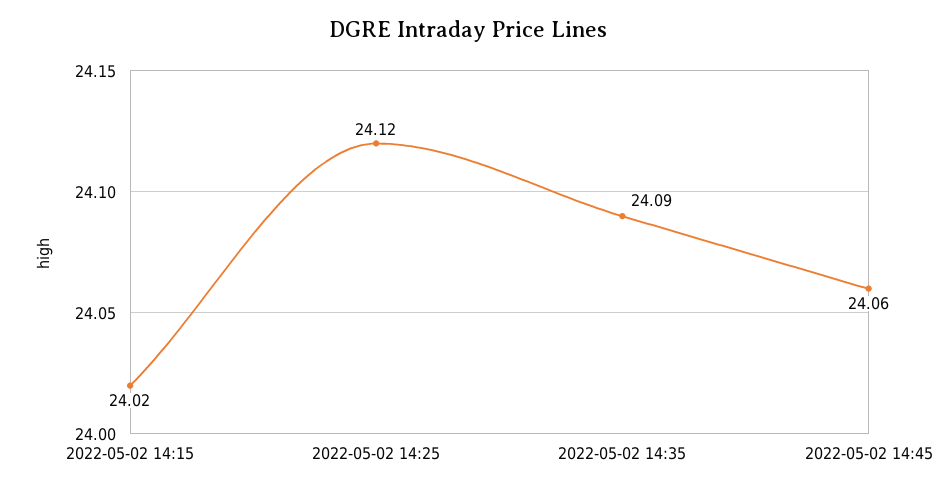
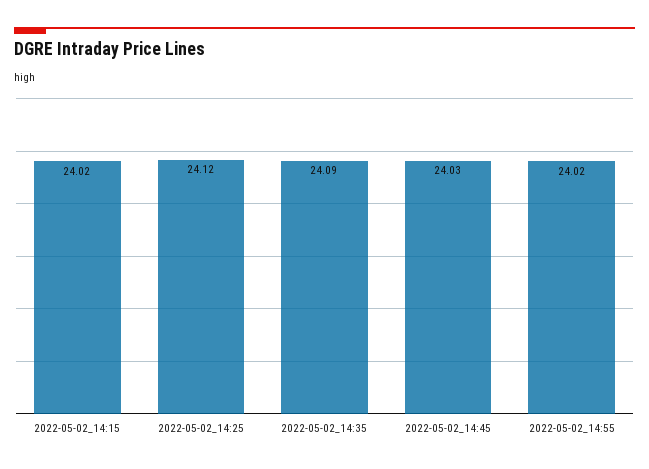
2022-05-02 14:45: 24.06 -> 24.03
2022-05-02_14:55: none -> 24.02

